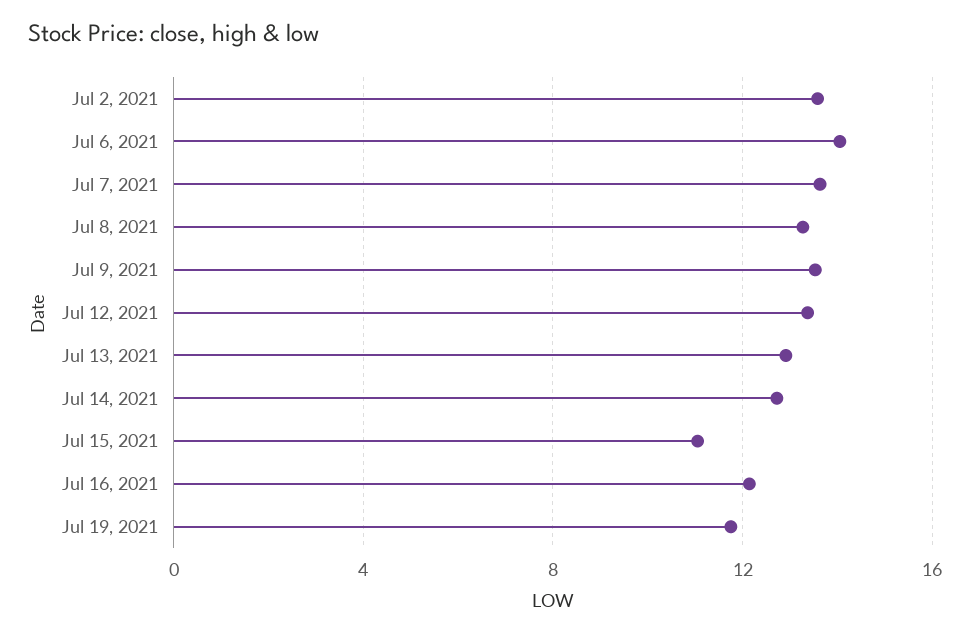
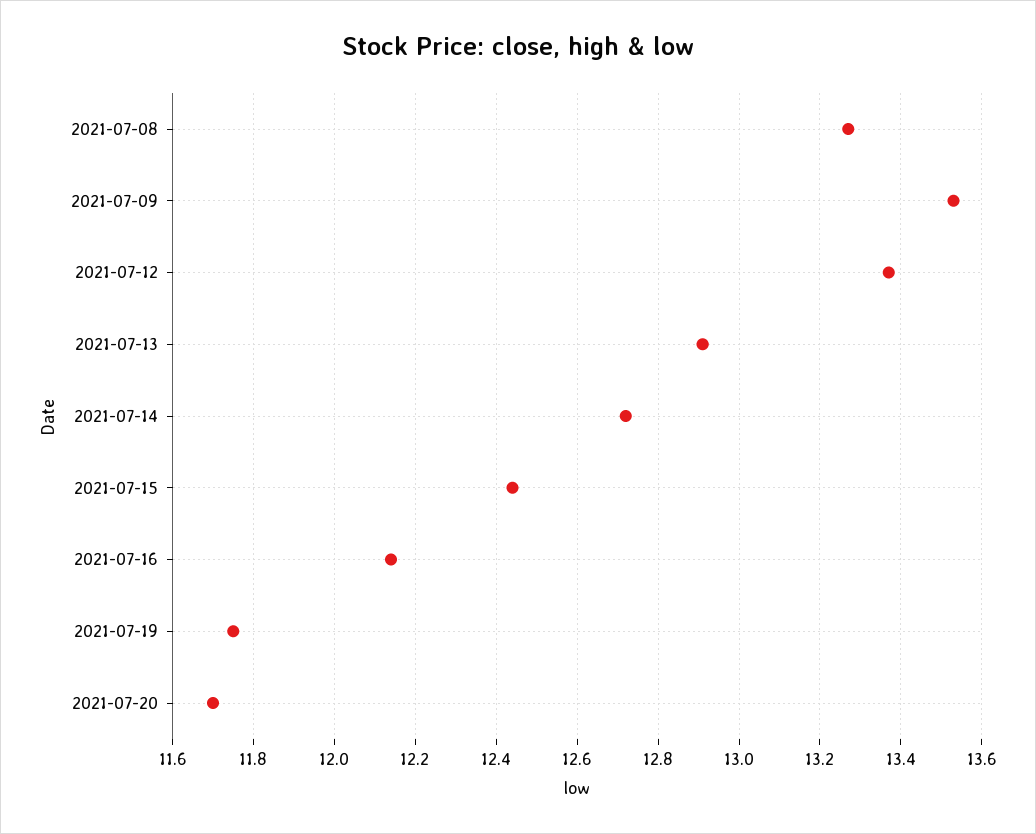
Jul 2, 2021: 13.5 -> none
Jul 6, 2021: 14 -> none
Jul 7, 2021: 13.5 -> none
Jul 15, 2021: 11 -> 12.45
2021-07-20: none -> 11.7

